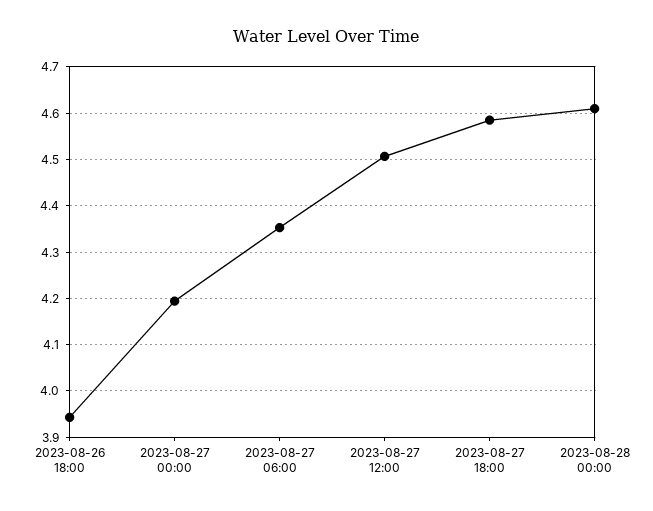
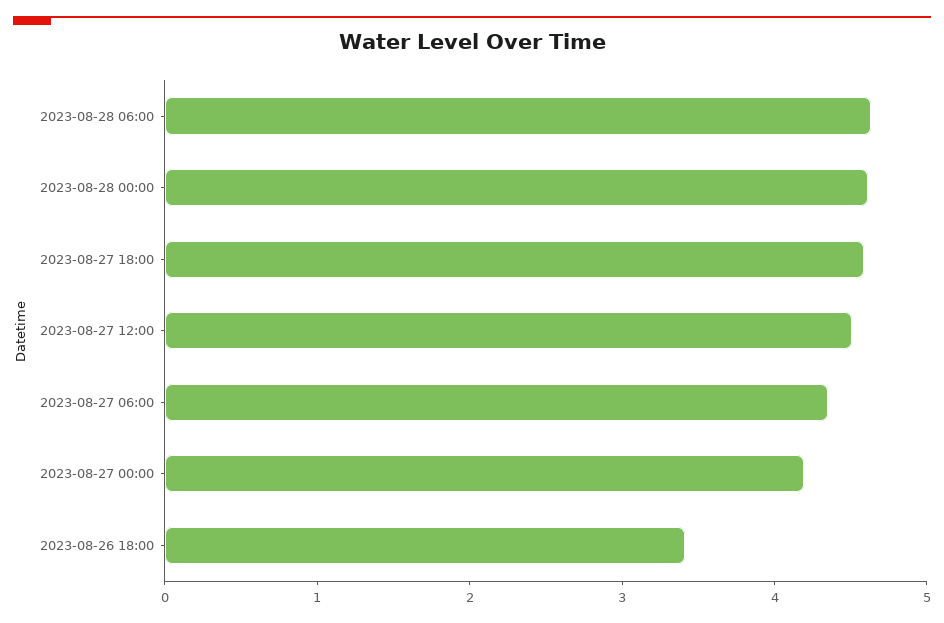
2023-08-26 18:00: 3.94 -> 3.4
2023-08-28 06:00: none -> 4.6

